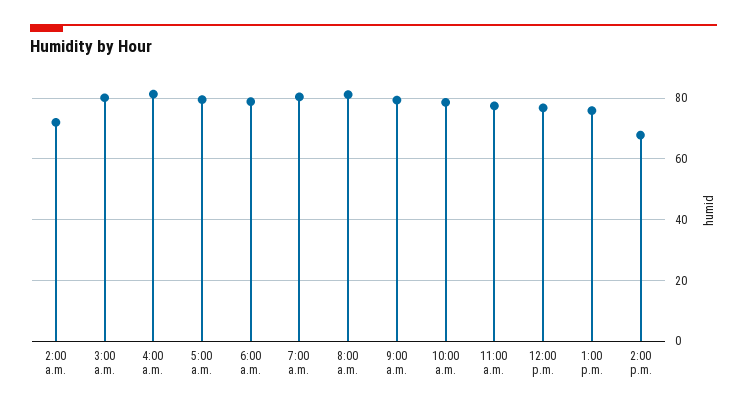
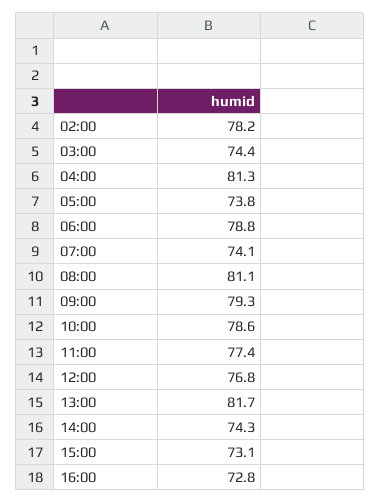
2:00 a.m.: 72 -> 78.2
3:00 a.m.: 80 -> 74.4
5:00 a.m.: 80 -> 73.8
7:00 a.m.: 80 -> 74.1
1:00 p.m.: 76 -> 81.7
2:00 p.m.: 68 -> 74.3
15:00: none -> 73.1
16:00: none -> 72.8

